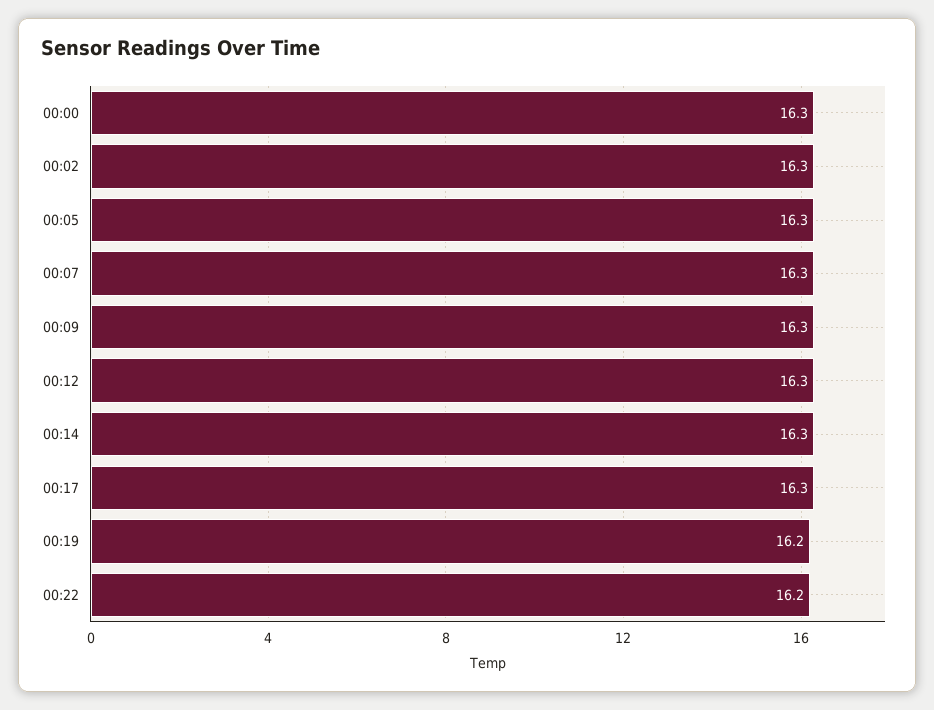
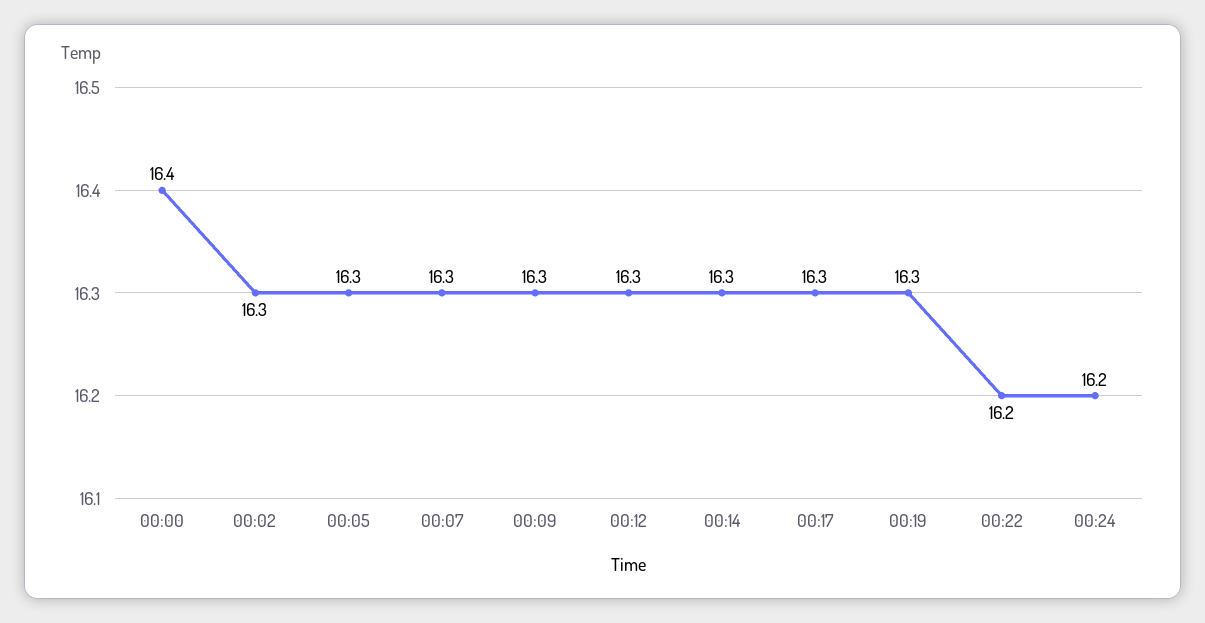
00:00: 16.3 -> 16.4
00:19: 16.2 -> 16.3
00:24: none -> 16.2

